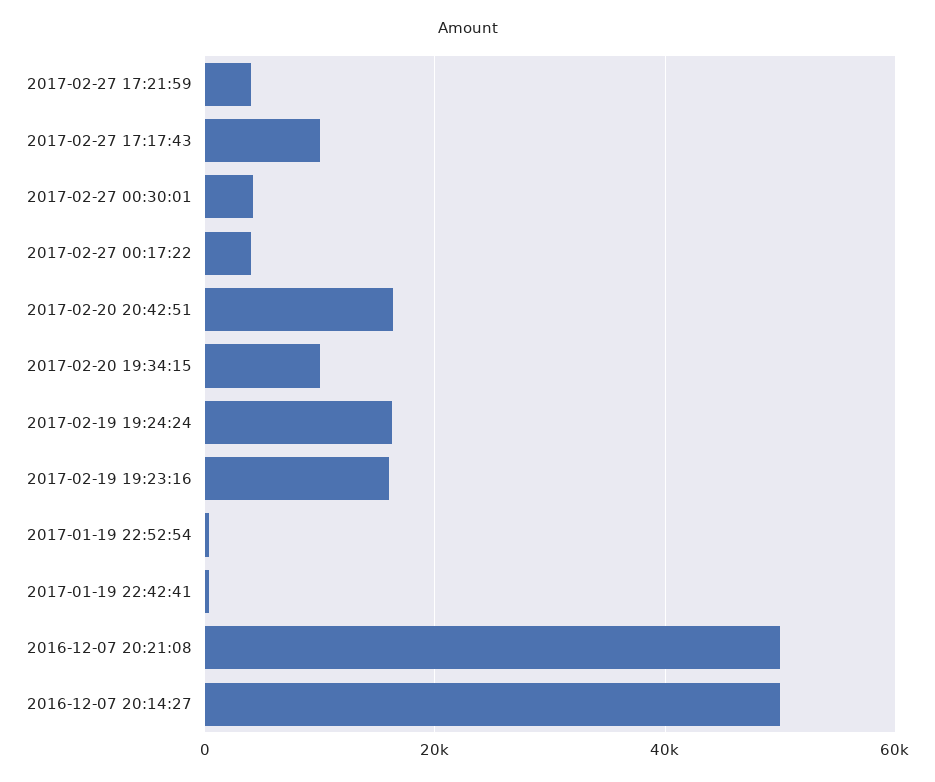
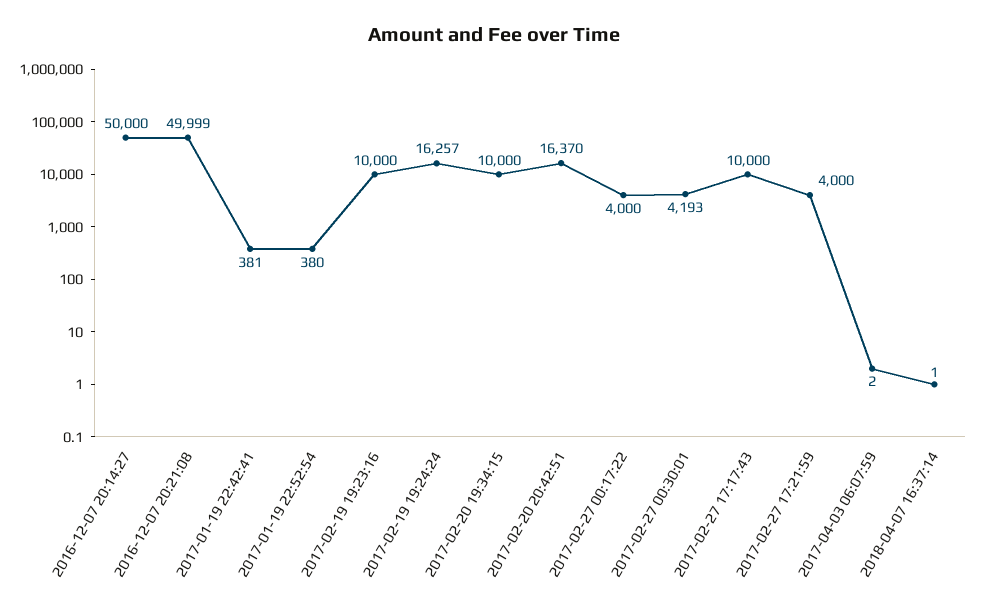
2017-02-19 19:23:16: 16000 -> 10000
2017-04-03 06:07:59: none -> 2
2018-04-07 16:37:14: none -> 1

